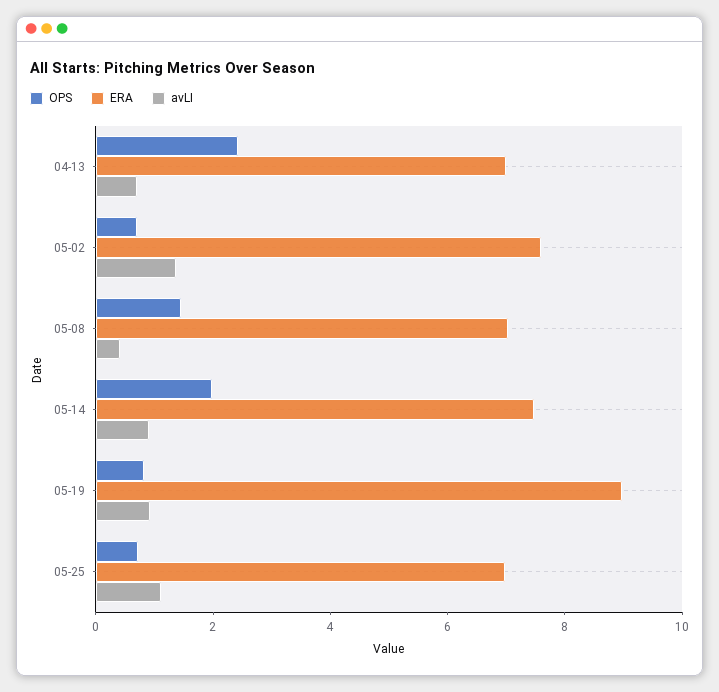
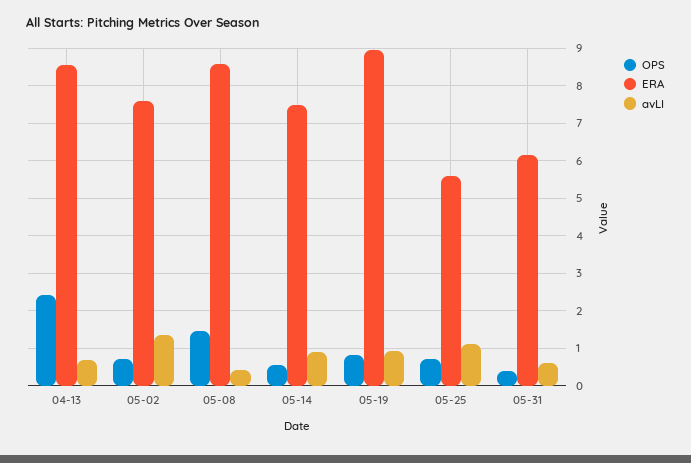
ERA, 04-13: 7 -> 8.6
ERA, 05-08: 7 -> 8.6
OPS, 05-14: 2 -> 0.6
ERA, 05-25: 7 -> 5.6
OPS, 05-31: none -> 0.4
ERA, 05-31: none -> 6.2
avLI, 05-31: none -> 0.6

